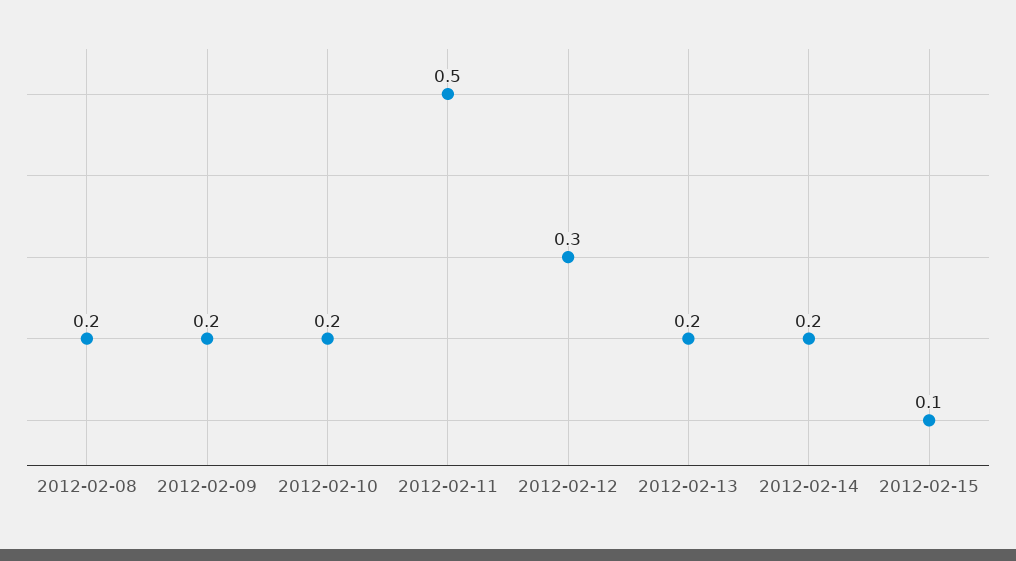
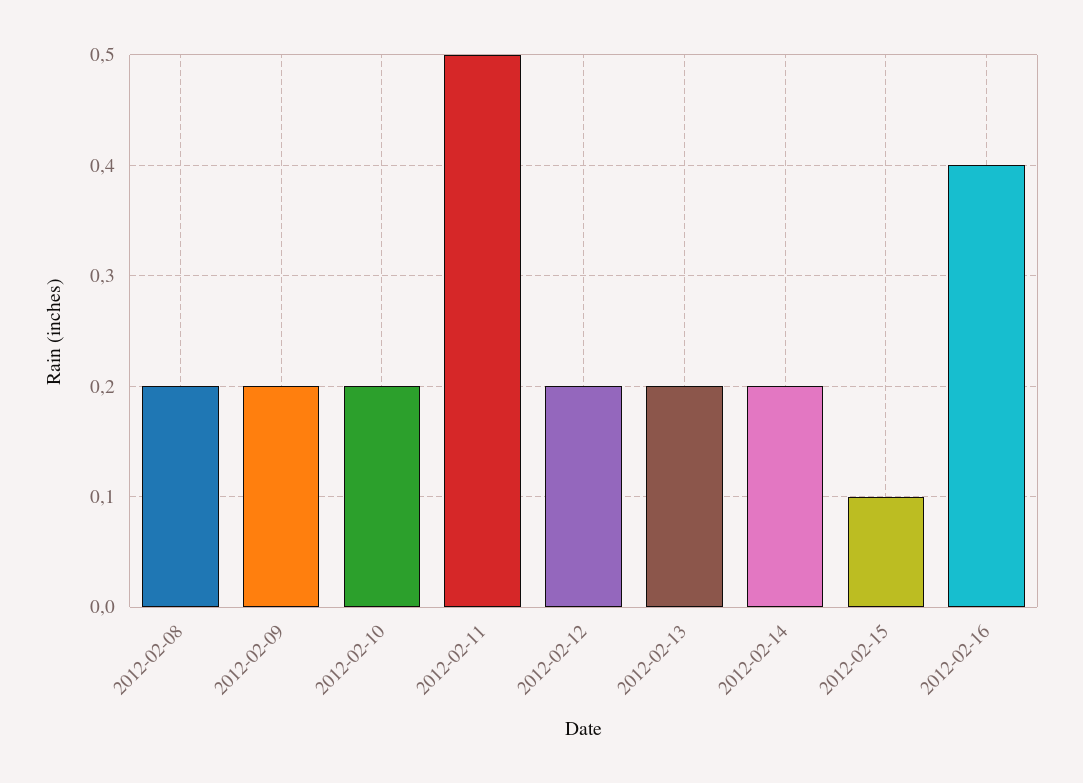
2012-02-12: 0.3 -> 0.2
2012-02-16: none -> 0.4

